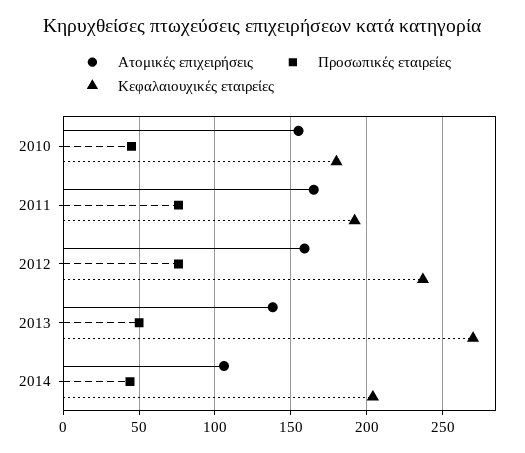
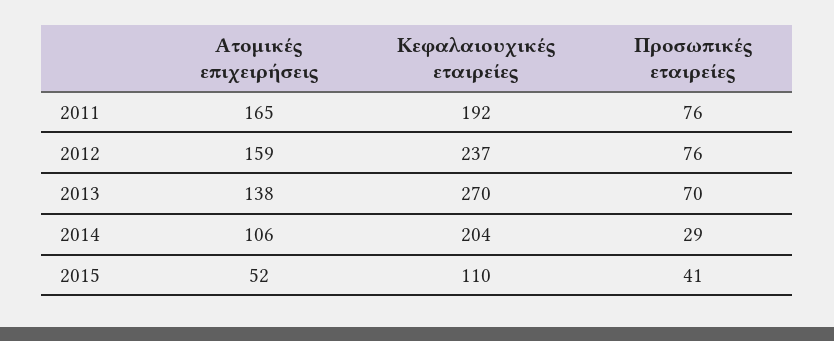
Ατομικές επιχειρήσεις, 2010: 155 -> none
Προσωπικές εταιρείες, 2010: 45 -> none
Κεφαλαιουχικές εταιρείες, 2010: 180 -> none
Προσωπικές εταιρείες, 2013: 50 -> 70
Προσωπικές εταιρείες, 2014: 45 -> 29
Ατομικές επιχειρήσεις, 2015: none -> 52
Κεφαλαιουχικές εταιρείες, 2015: none -> 110
Προσωπικές εταιρείες, 2015: none -> 41

